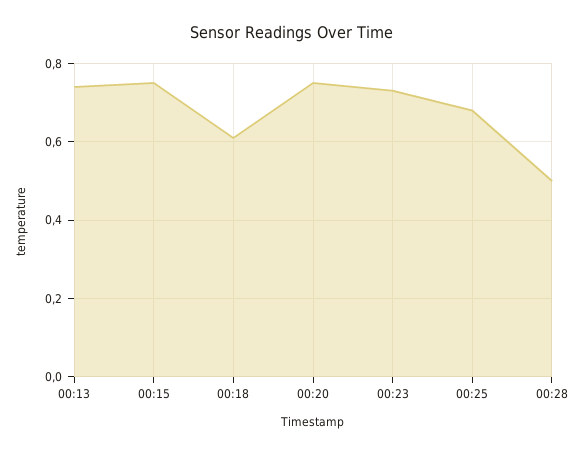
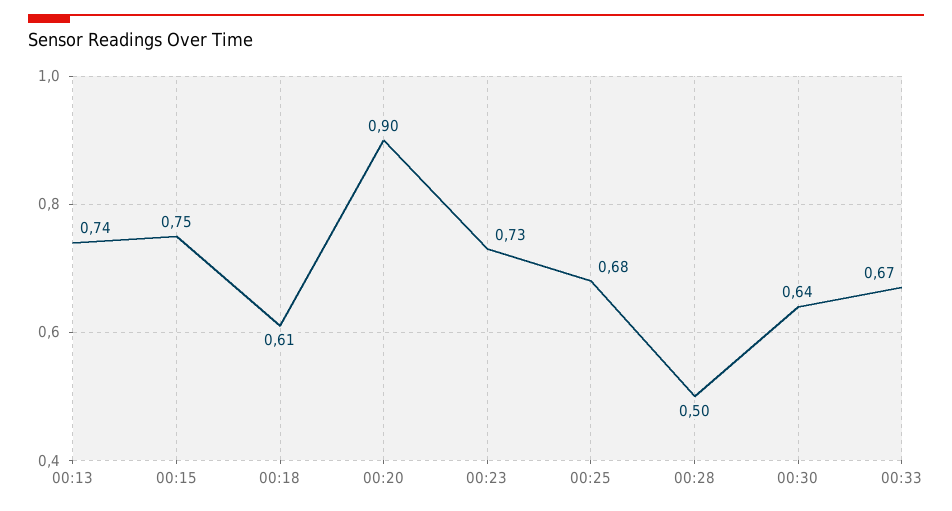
00:20: 0.75 -> 0.9
00:30: none -> 0.64
00:33: none -> 0.67

